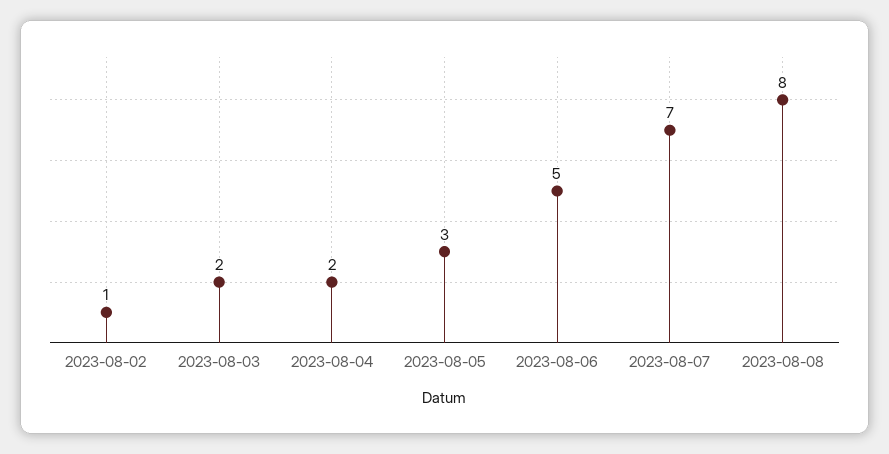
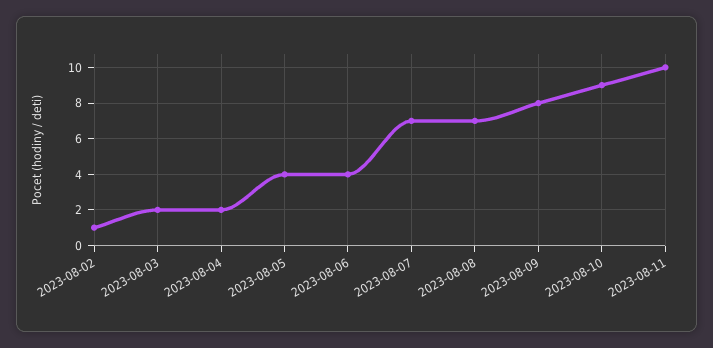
2023-08-05: 3 -> 4
2023-08-06: 5 -> 4
2023-08-08: 8 -> 7
2023-08-09: none -> 8
2023-08-10: none -> 9
2023-08-11: none -> 10

